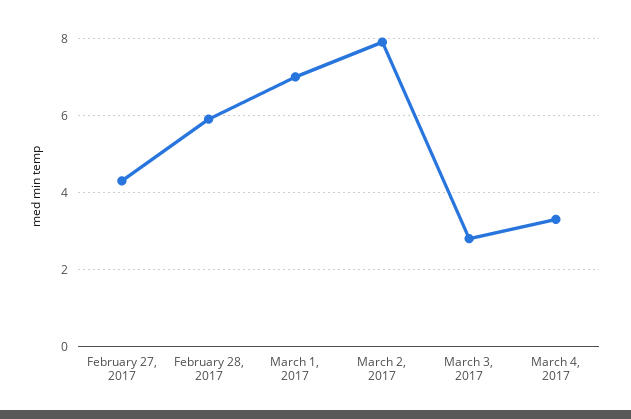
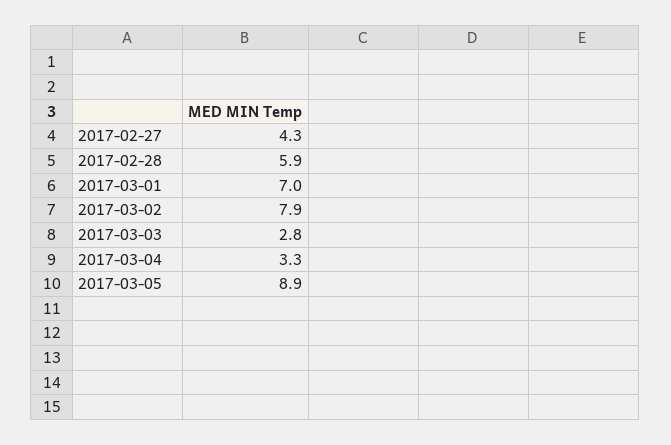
2017-03-05: none -> 8.9

